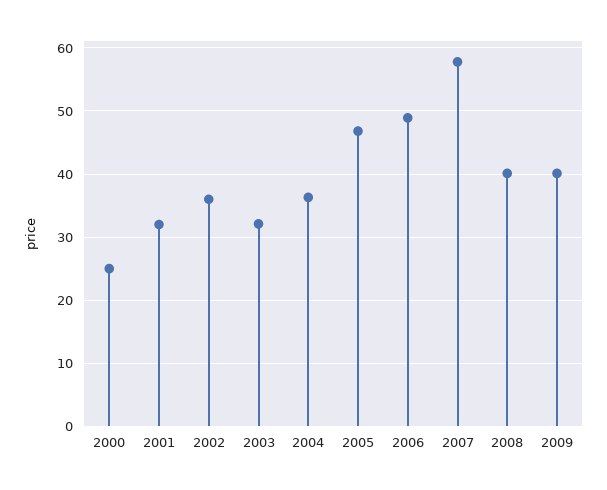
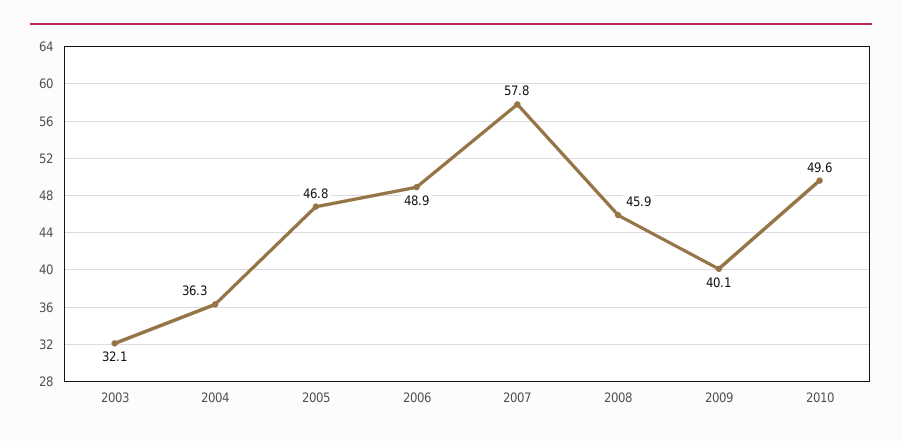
2000: 25 -> none
2001: 32 -> none
2002: 36 -> none
2008: 40 -> 45.9
2010: none -> 49.6

